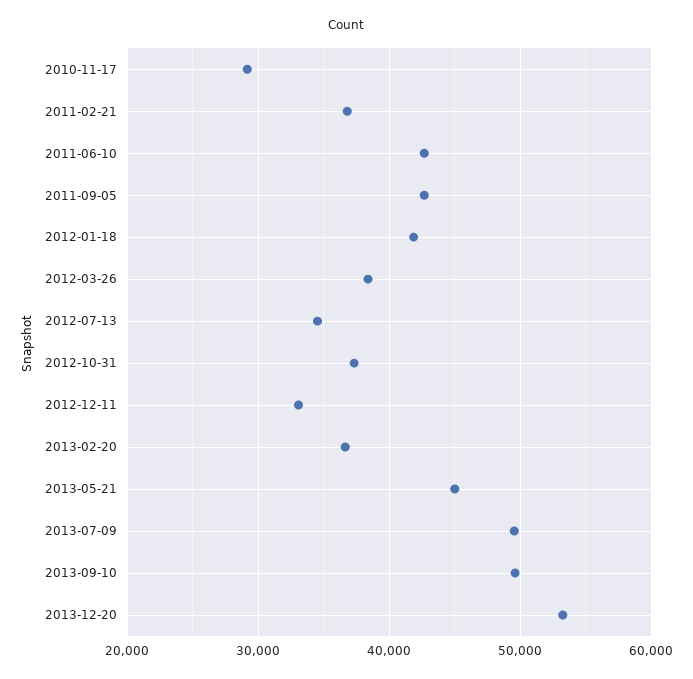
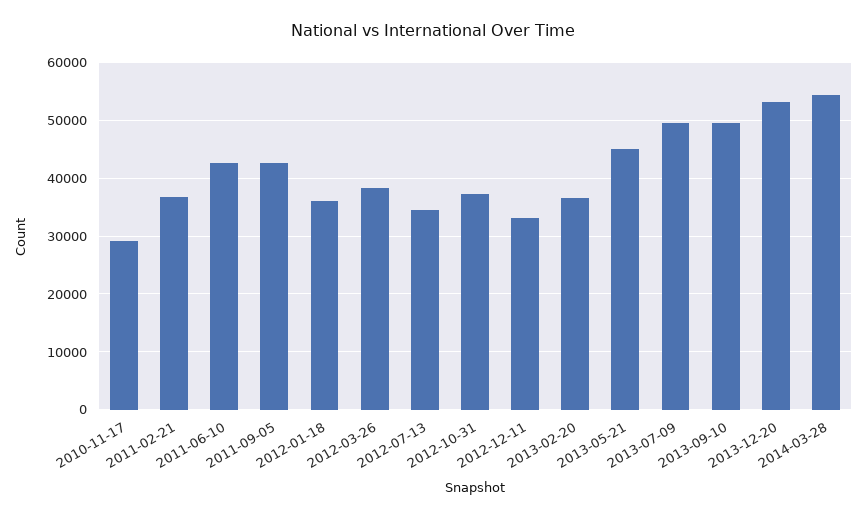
2012-01-18: 42000 -> 36000
2014-03-28: none -> 54000

